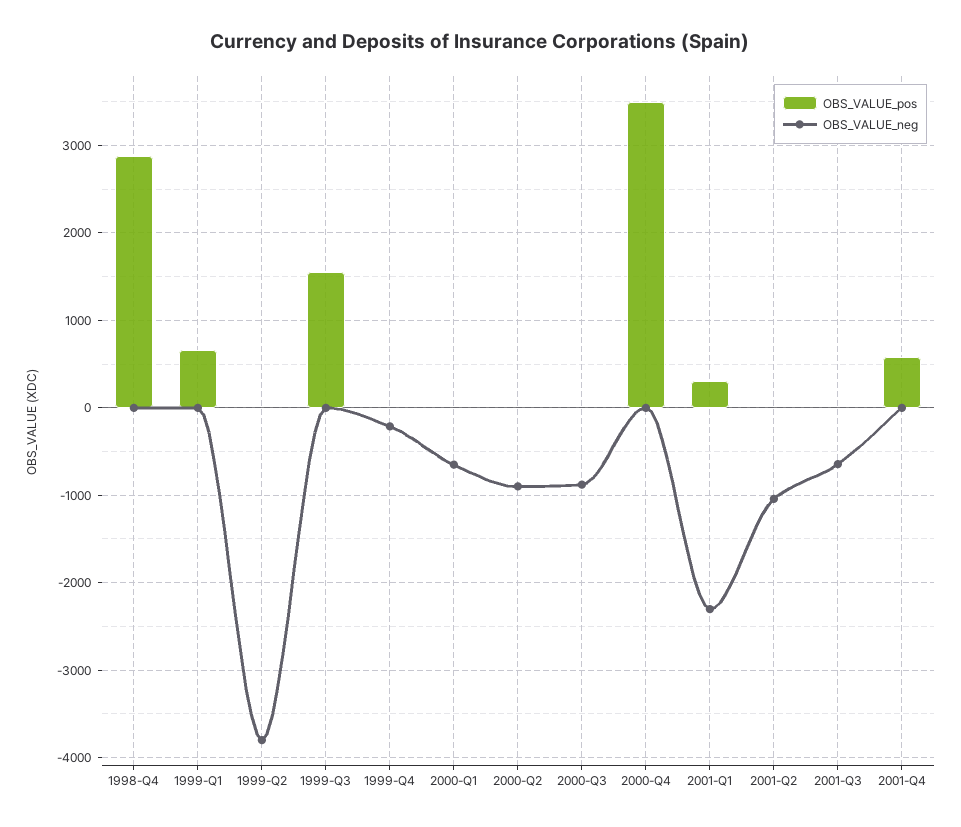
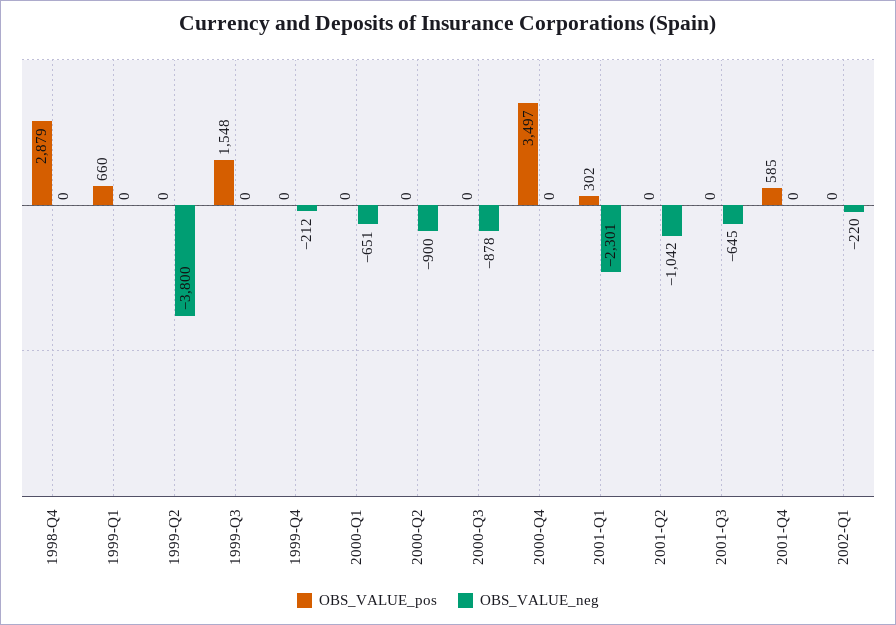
OBS_VALUE_pos, 2002-Q1: none -> 0
OBS_VALUE_neg, 2002-Q1: none -> -220

